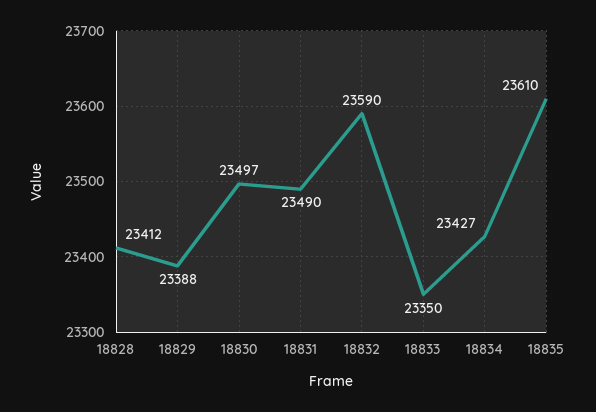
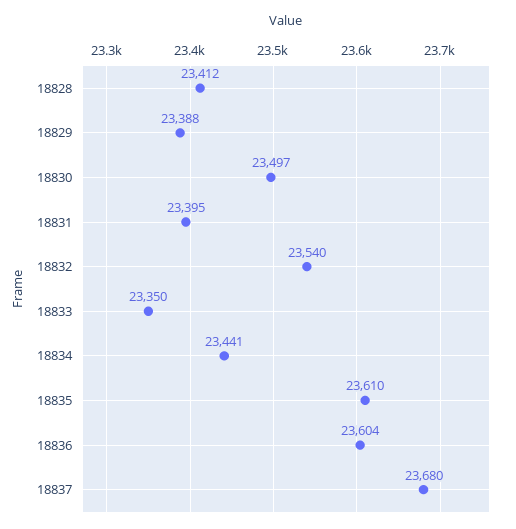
18831: 23490 -> 23395
18832: 23590 -> 23540
18834: 23427 -> 23441
18836: none -> 23604
18837: none -> 23680

